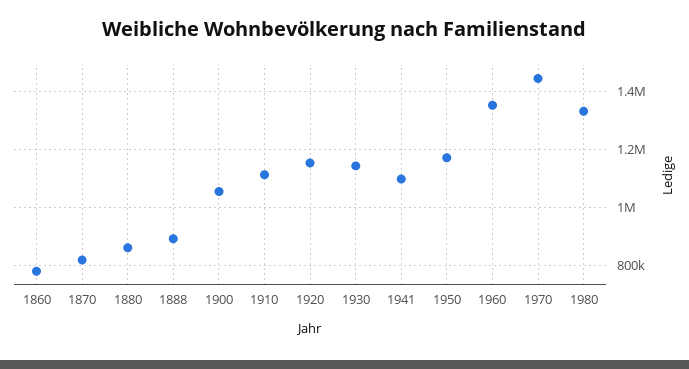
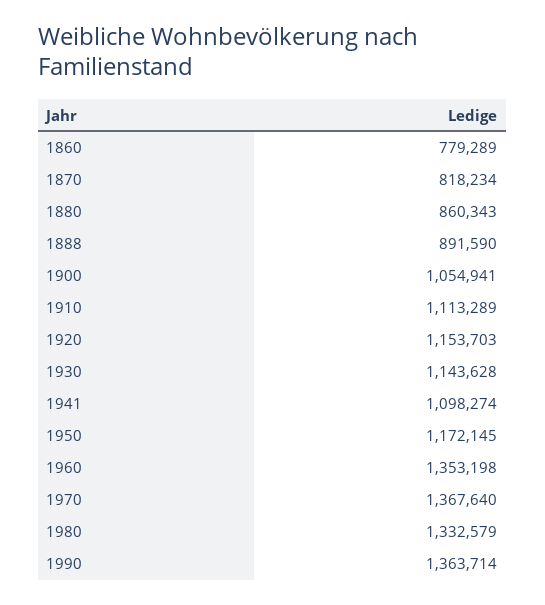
1970: 1450000 -> 1367640
1990: none -> 1363714

